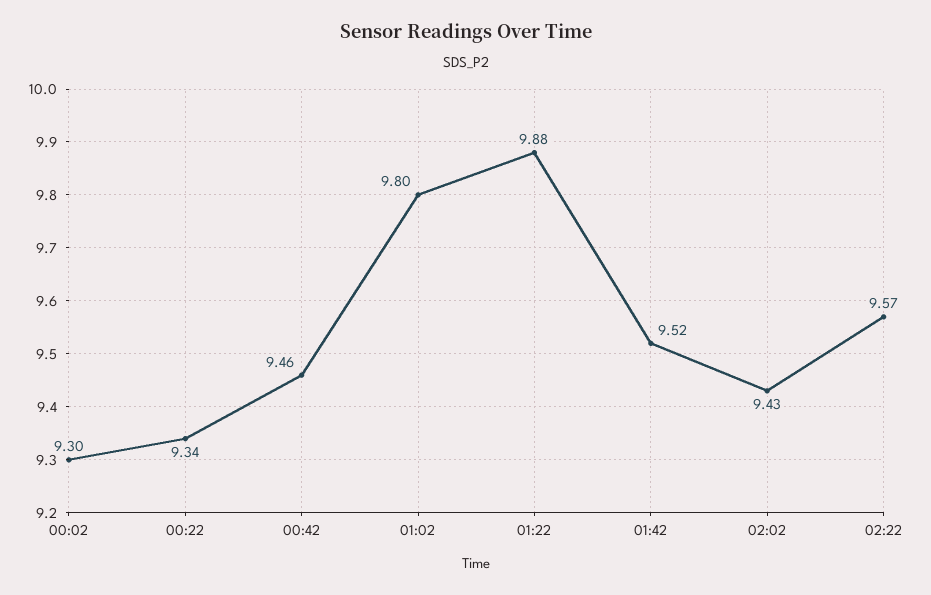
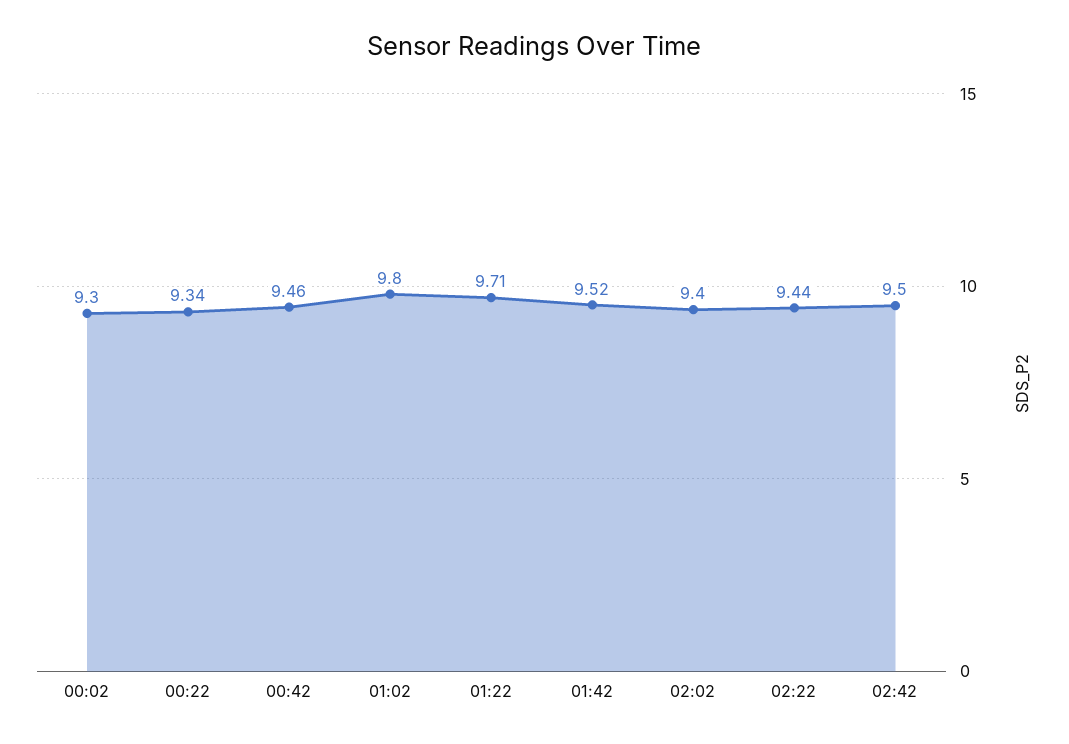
01:22: 9.88 -> 9.71
02:02: 9.43 -> 9.4
02:22: 9.57 -> 9.44
02:42: none -> 9.5

